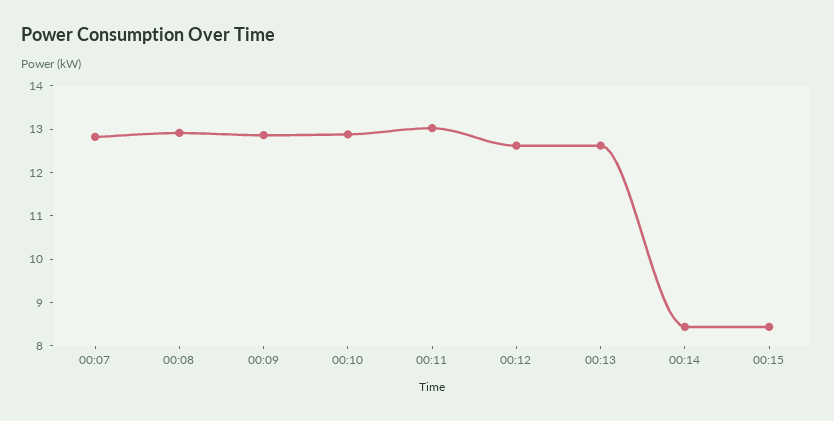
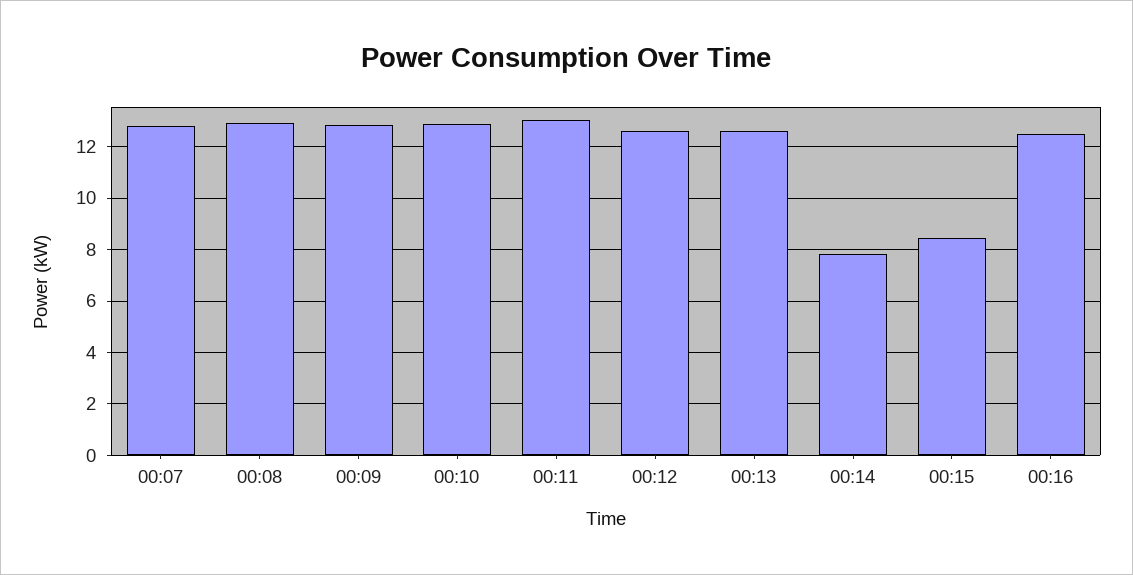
00:14: 8.4 -> 7.75
00:16: none -> 12.5

